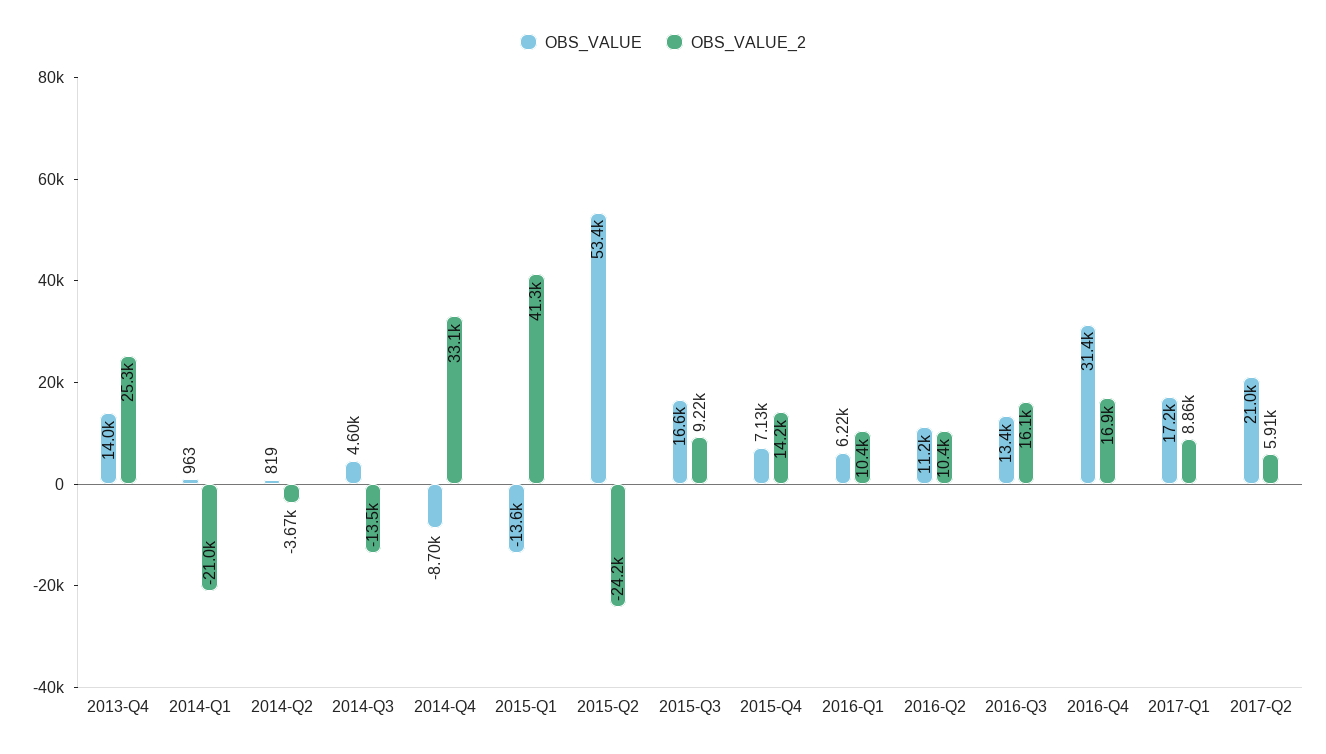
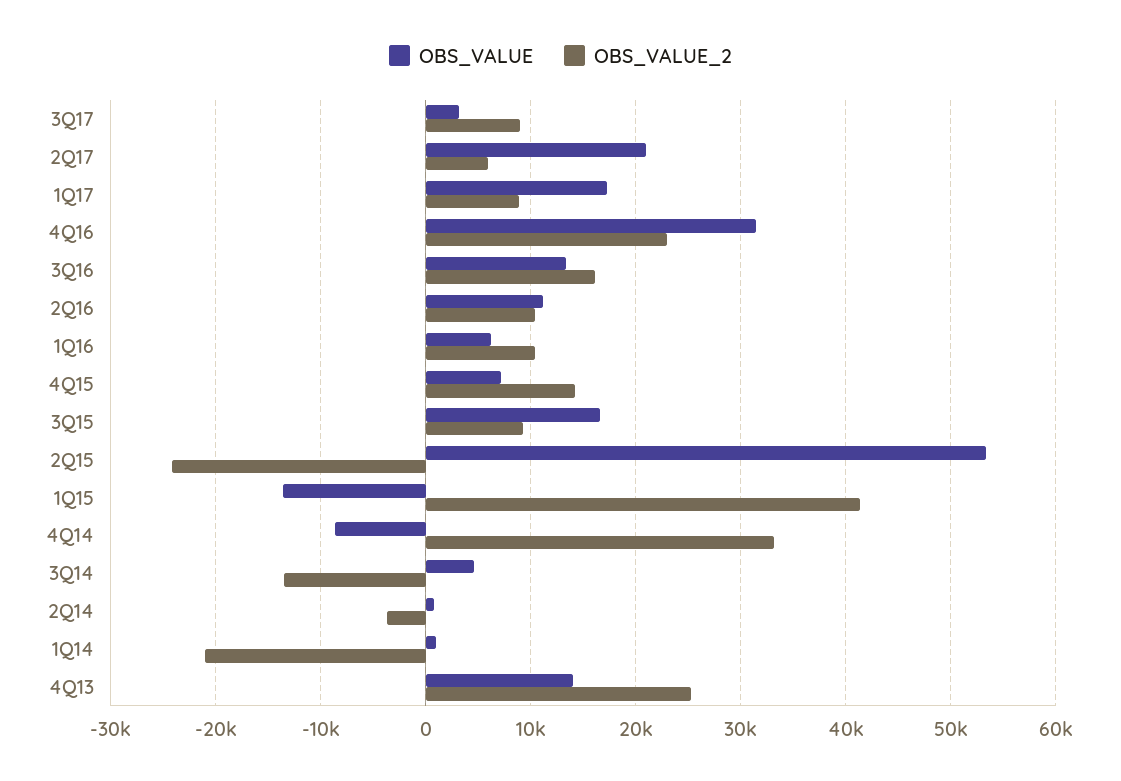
OBS_VALUE_2, 2016-Q4: 16900 -> 23000
OBS_VALUE, 3Q17: none -> 3000
OBS_VALUE_2, 3Q17: none -> 9000

